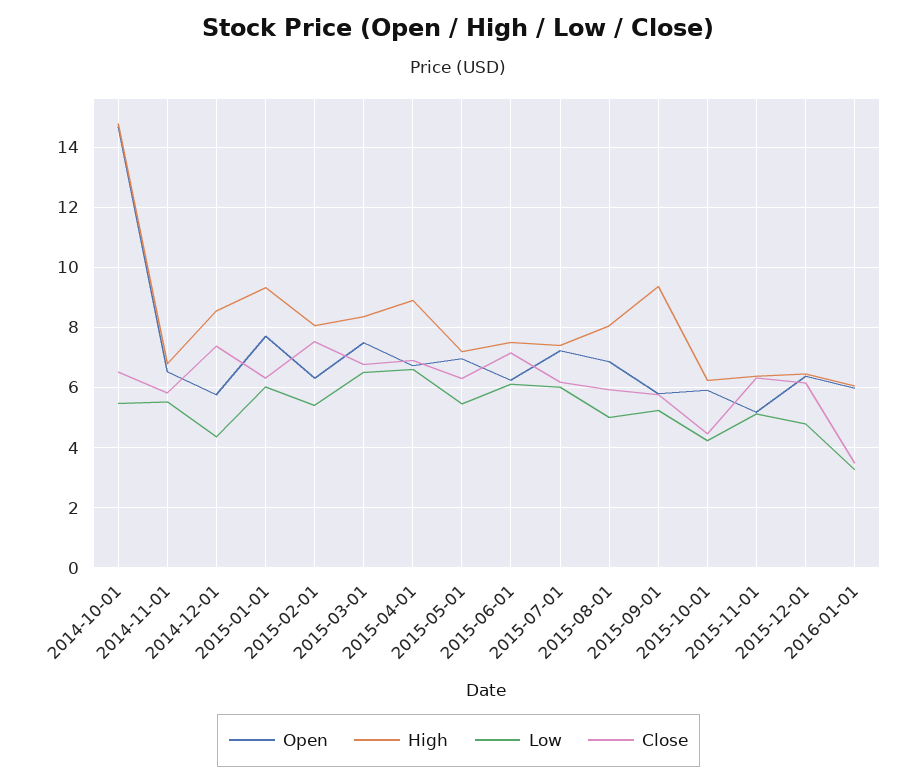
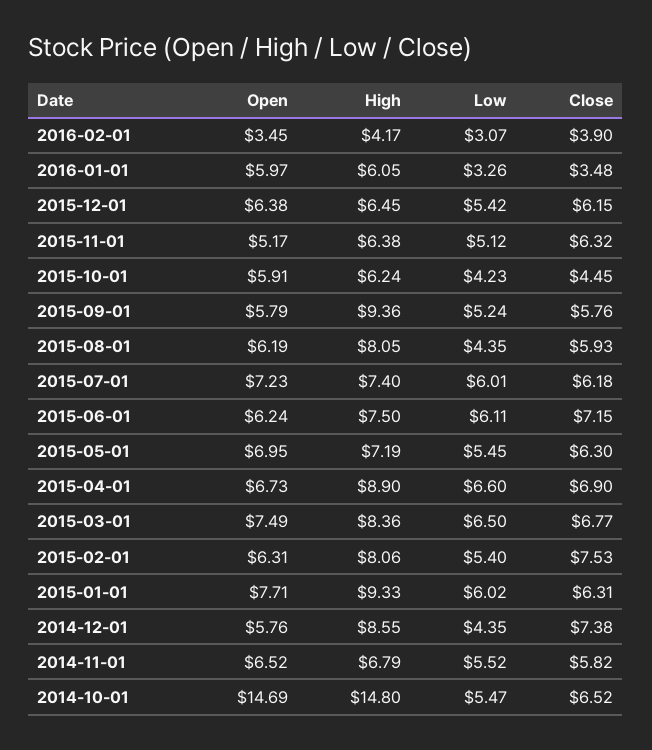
Open, 2015-08-01: 6.8 -> 6.19
Low, 2015-08-01: 5 -> 4.35
Low, 2015-12-01: 4.8 -> 5.42
Open, 2016-02-01: none -> 3.45
High, 2016-02-01: none -> 4.17
Low, 2016-02-01: none -> 3.07
Close, 2016-02-01: none -> 3.9

